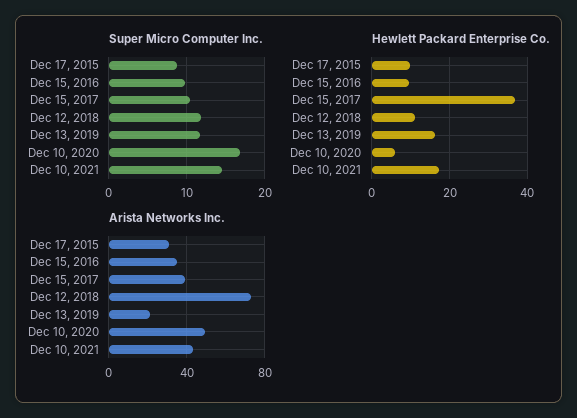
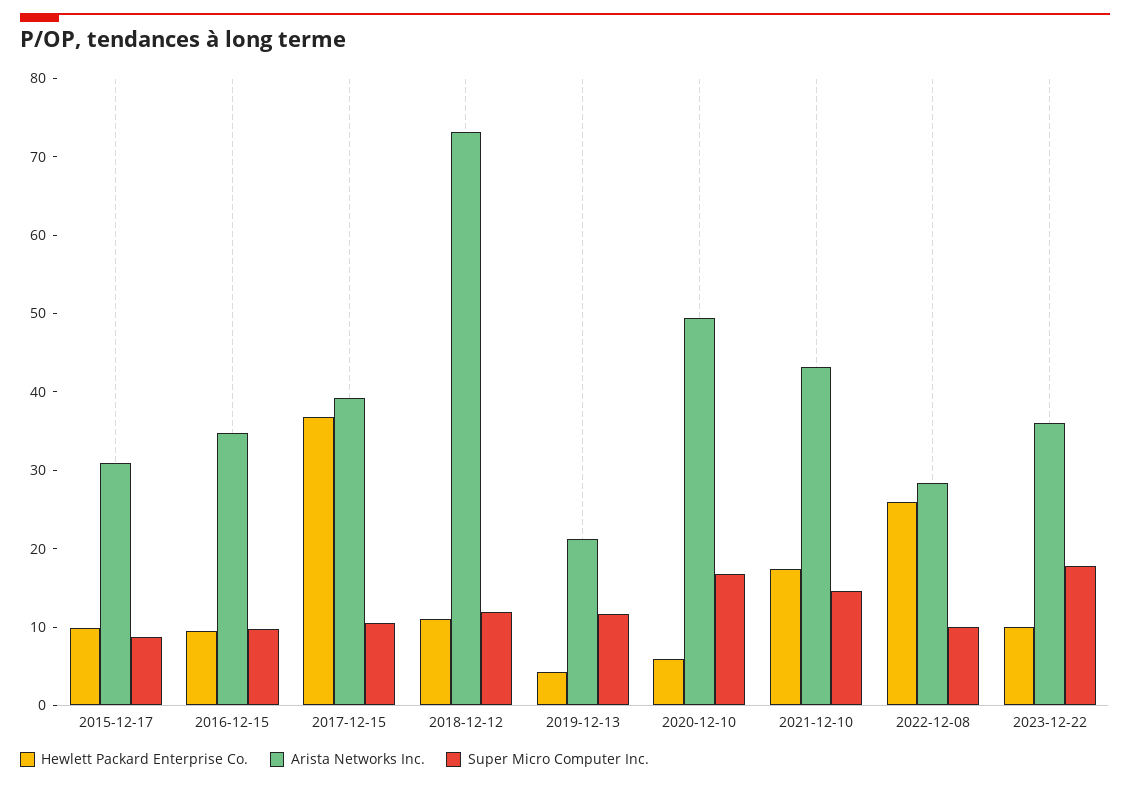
Hewlett Packard Enterprise Co., Dec 13, 2019: 16 -> 4
Hewlett Packard Enterprise Co., 2022-12-08: none -> 26
Arista Networks Inc., 2022-12-08: none -> 28
Super Micro Computer Inc., 2022-12-08: none -> 10
Hewlett Packard Enterprise Co., 2023-12-22: none -> 10
Arista Networks Inc., 2023-12-22: none -> 36
Super Micro Computer Inc., 2023-12-22: none -> 18

